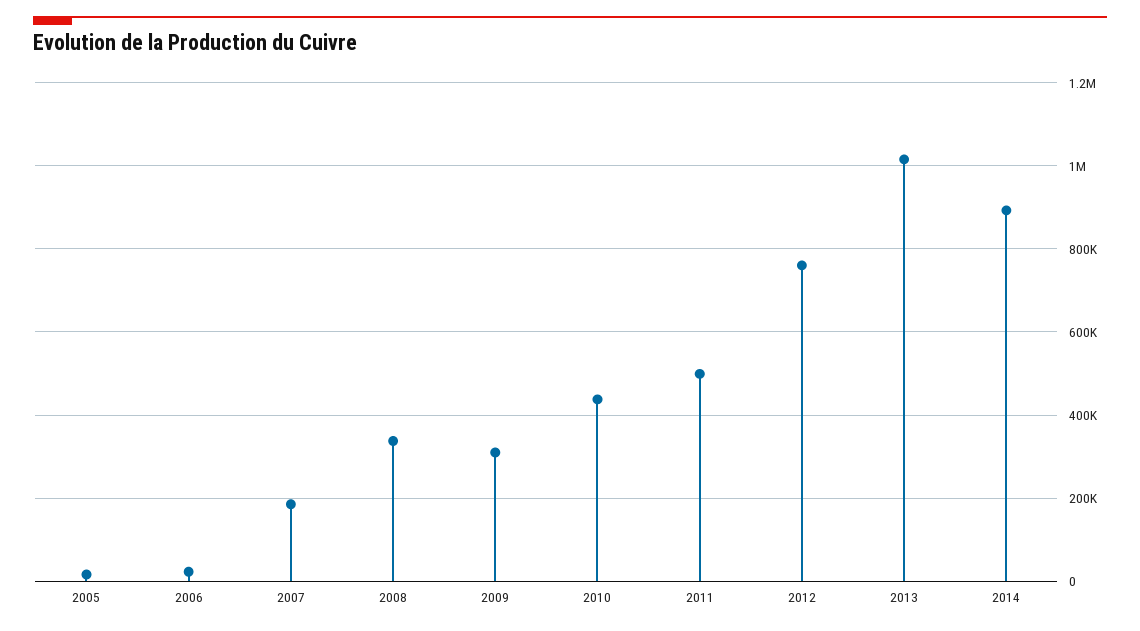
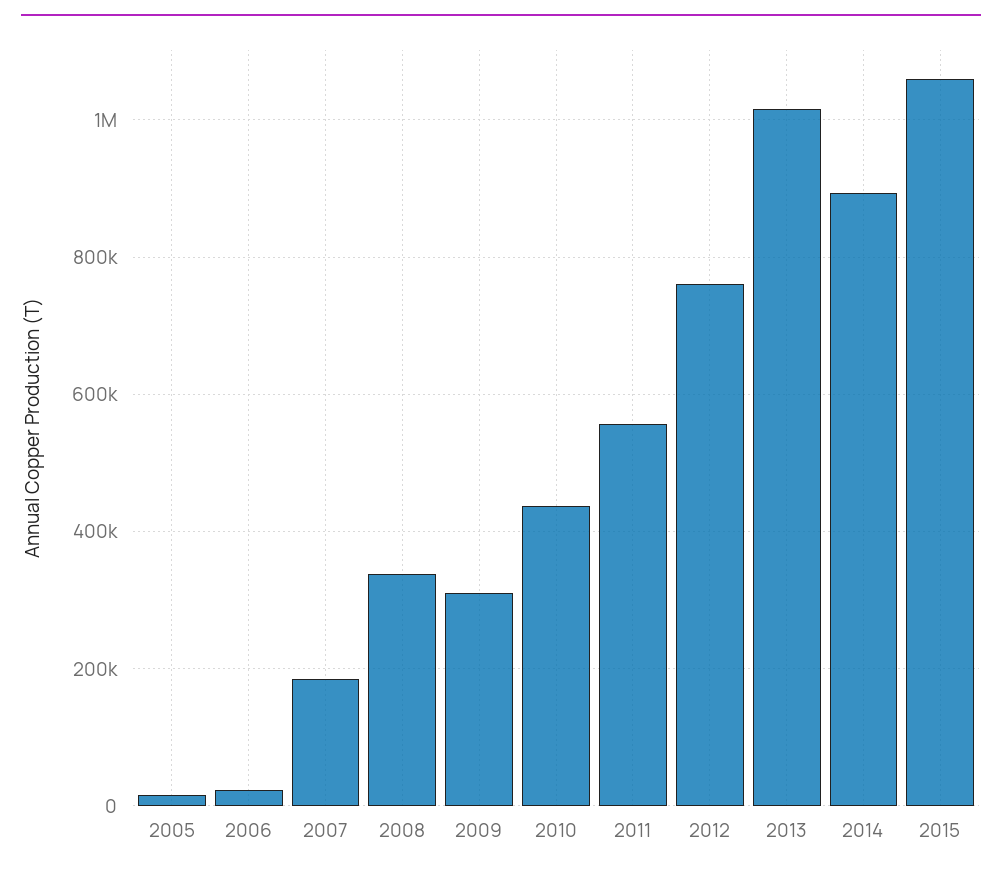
2011: 500000 -> 560000
2015: none -> 1060000

